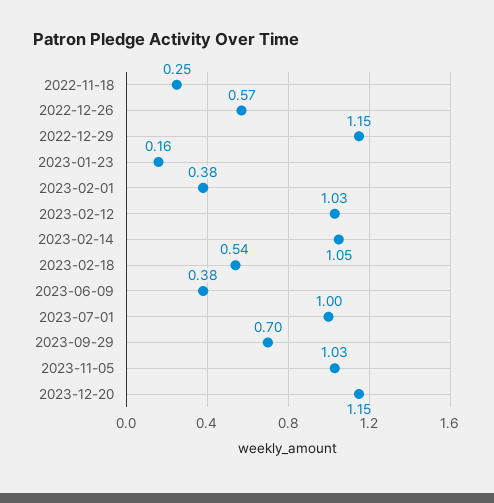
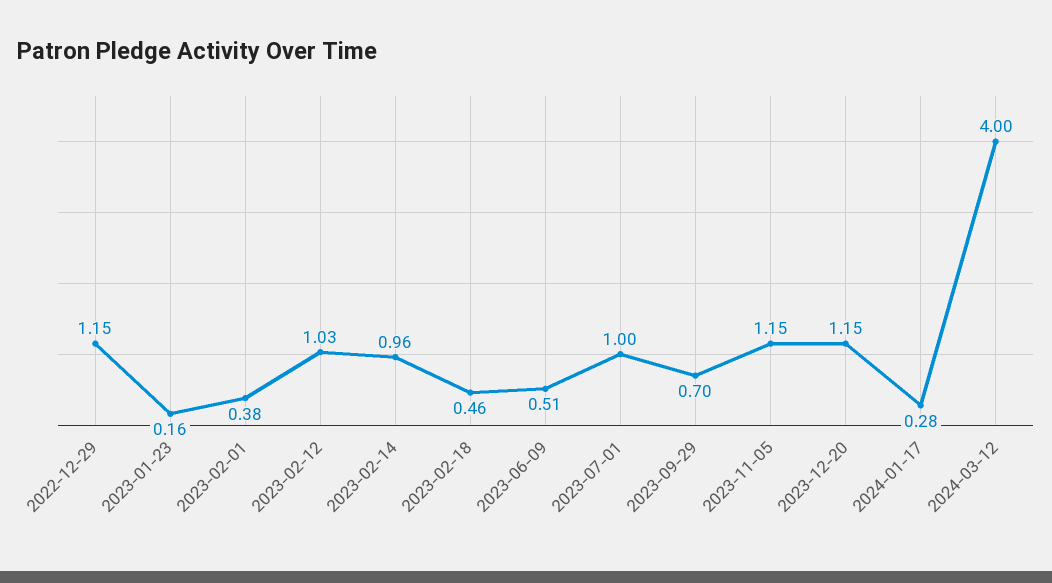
2022-11-18: 0.25 -> none
2022-12-26: 0.57 -> none
2023-02-14: 1.05 -> 0.96
2023-02-18: 0.54 -> 0.46
2023-06-09: 0.38 -> 0.51
2023-11-05: 1.03 -> 1.15
2024-01-17: none -> 0.28
2024-03-12: none -> 4

